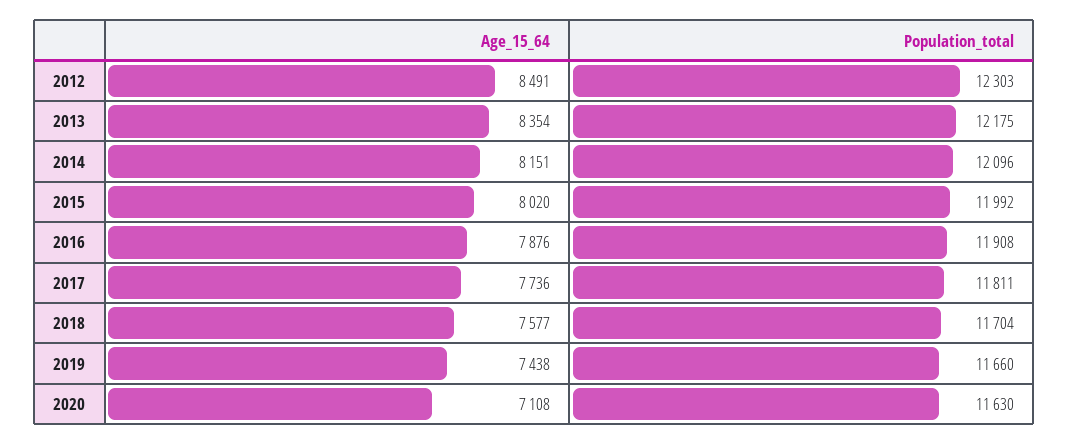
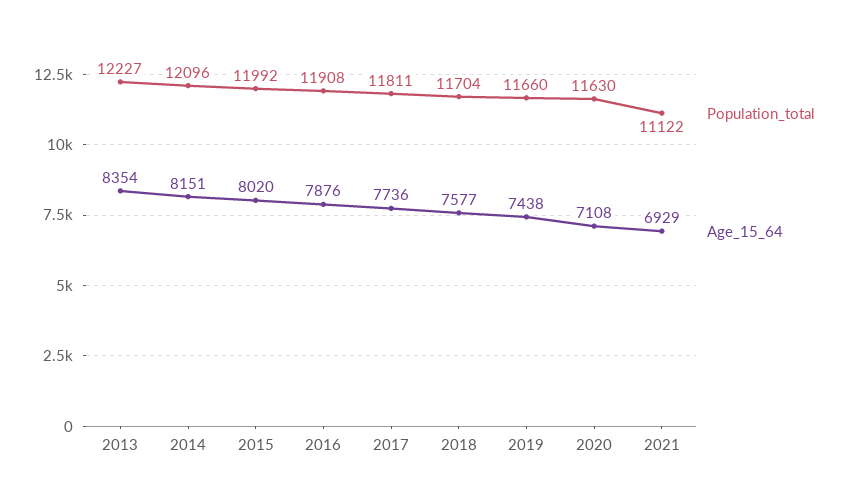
Age_15_64, 2012: 8491 -> none
Population_total, 2012: 12303 -> none
Population_total, 2013: 12175 -> 12227
Population_total, 2021: none -> 11122
Age_15_64, 2021: none -> 6929

